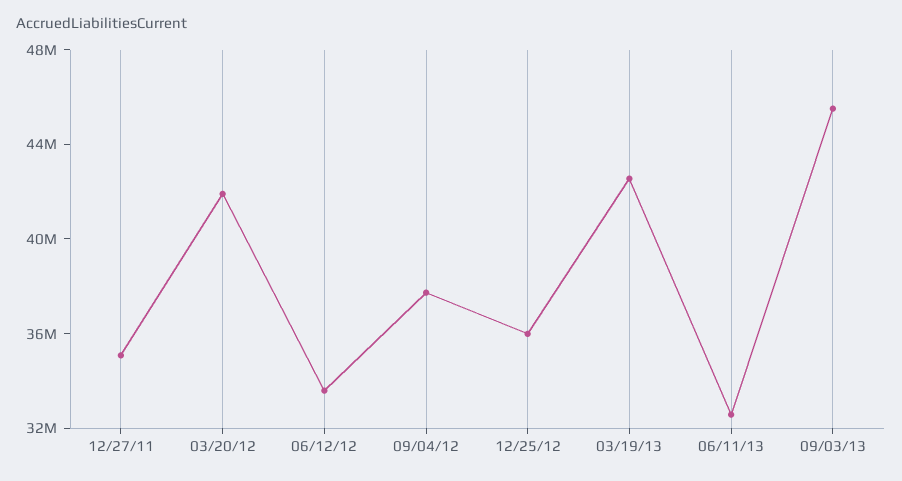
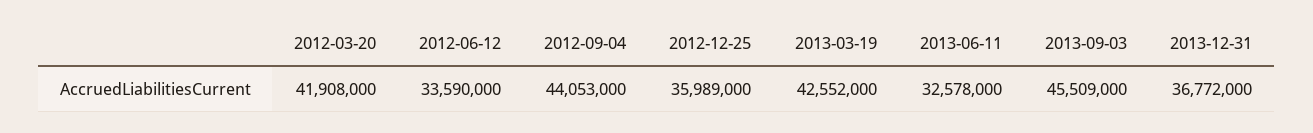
12/27/11: 35000000 -> none
09/04/12: 38000000 -> 44053000
2013-12-31: none -> 36772000

